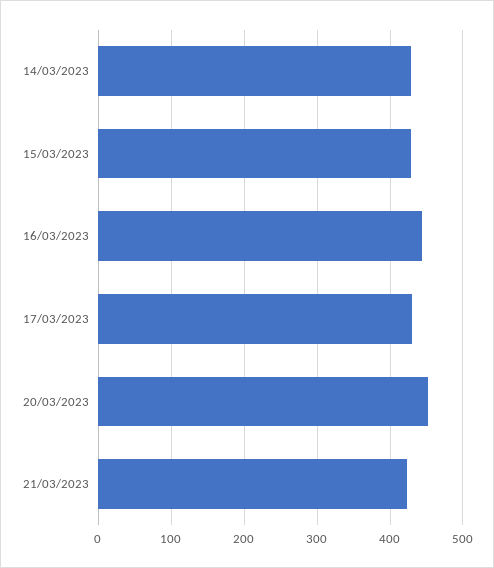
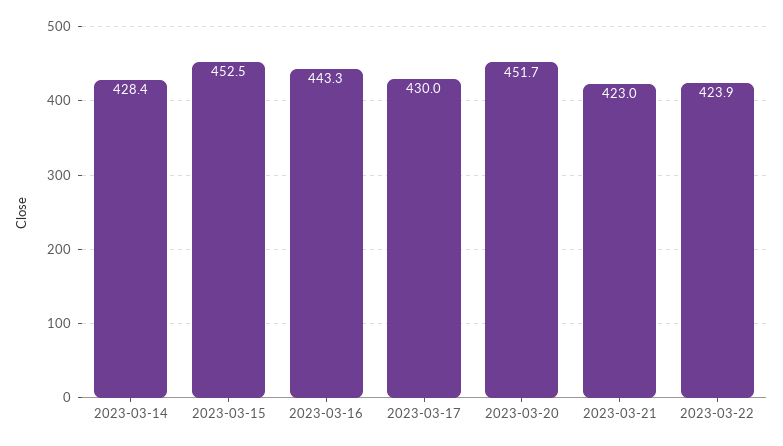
15/03/2023: 430 -> 452.5
2023-03-22: none -> 423.9

